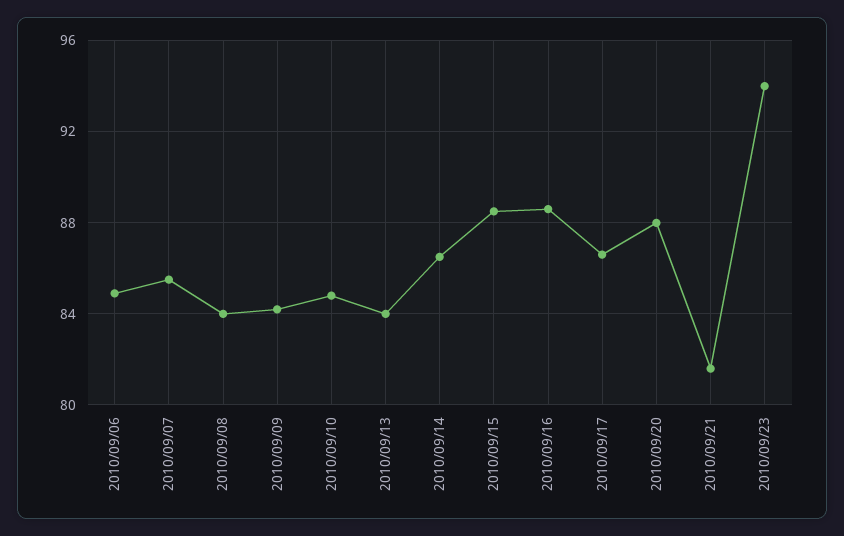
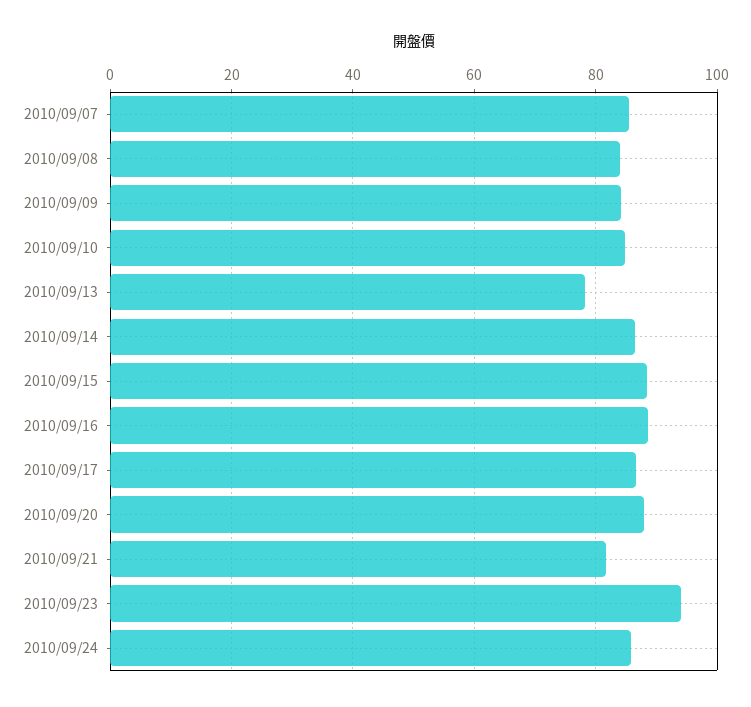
2010/09/06: 85 -> none
2010/09/13: 84 -> 78
2010/09/24: none -> 86

